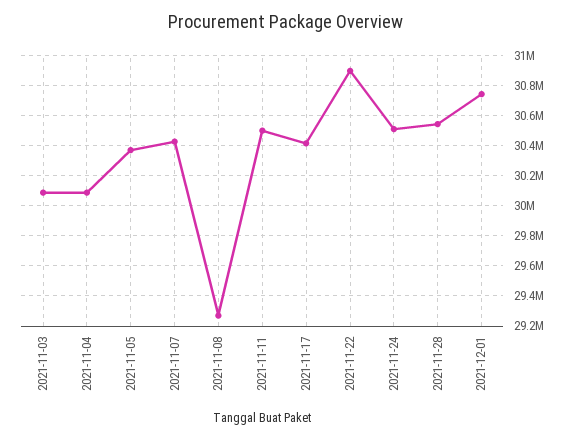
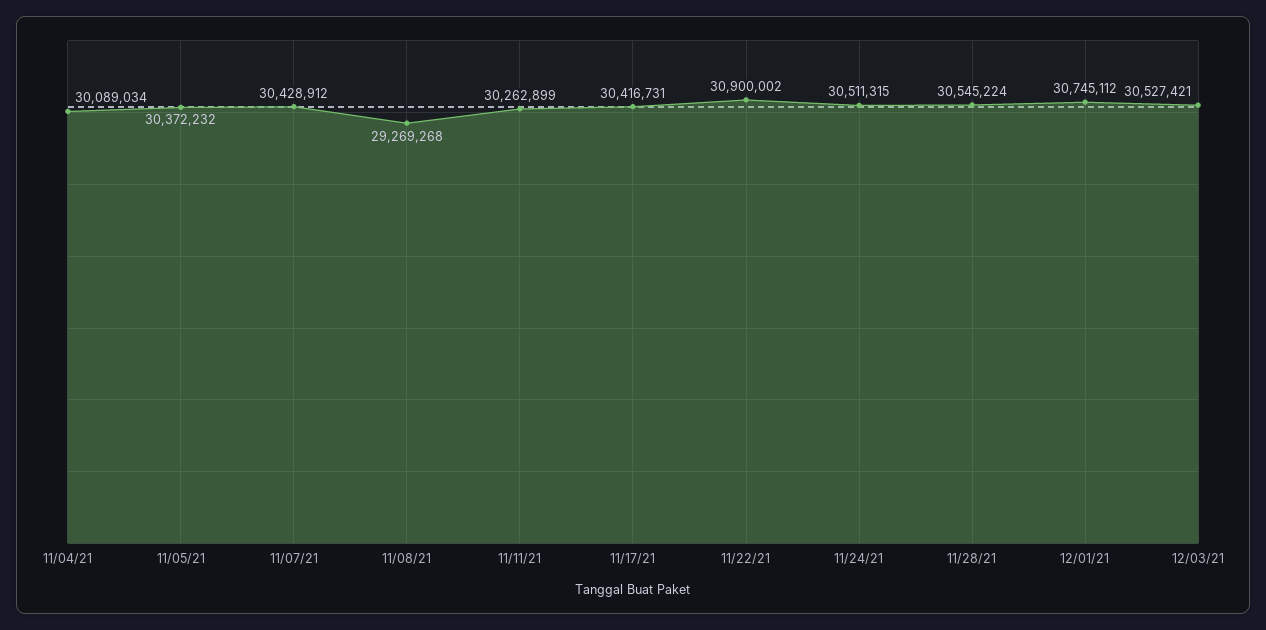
2021-11-03: 30100000 -> none
2021-11-11: 30500000 -> 30262899
12/03/21: none -> 30527421

